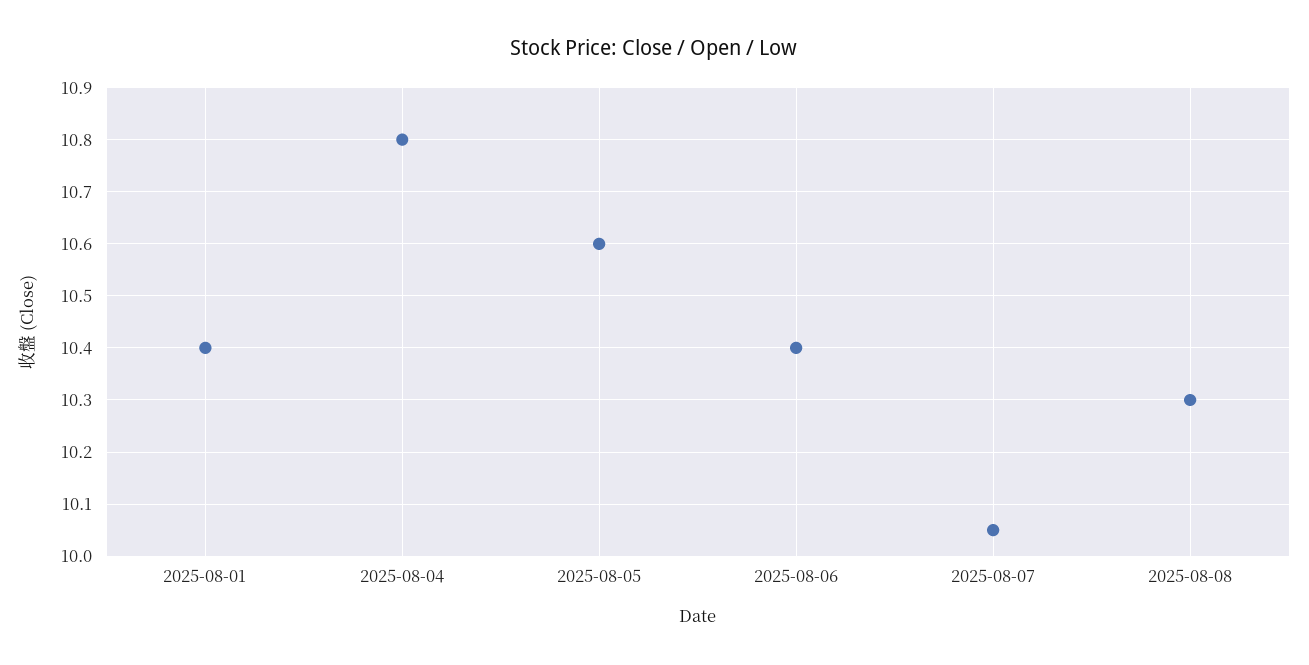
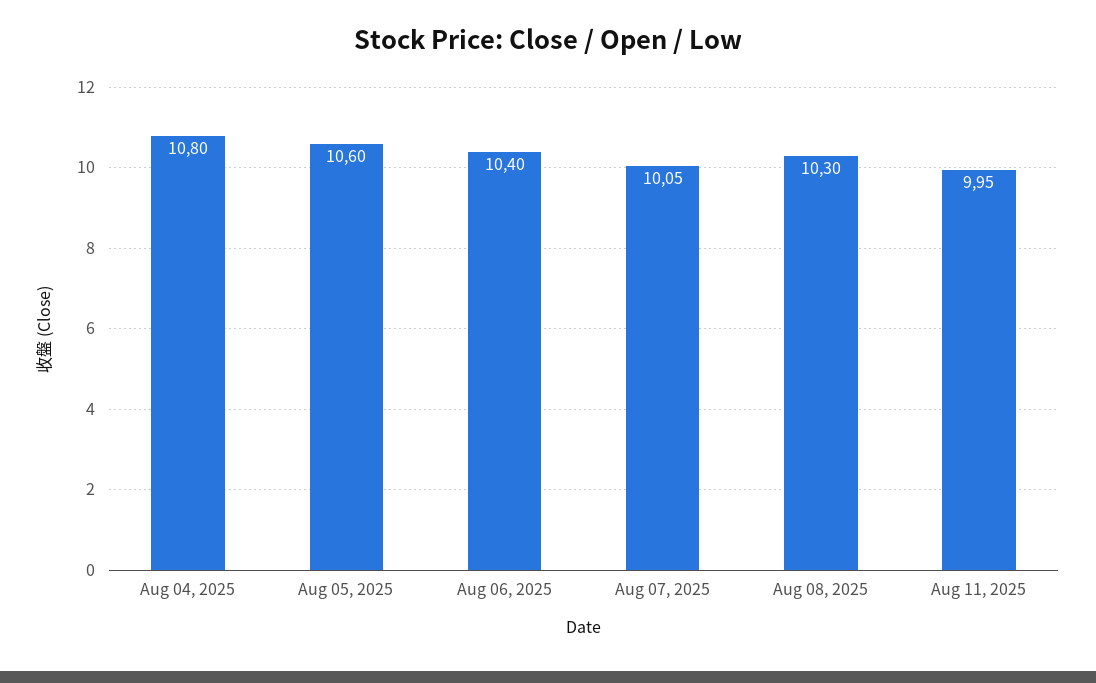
2025-08-01: 10.4 -> none
Aug 11, 2025: none -> 9.95

